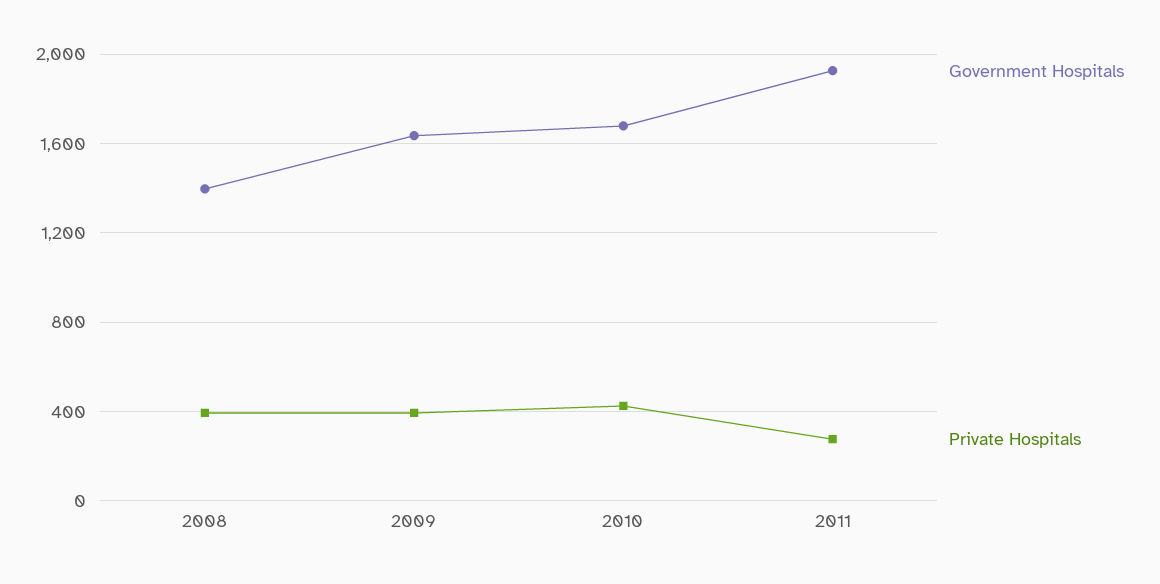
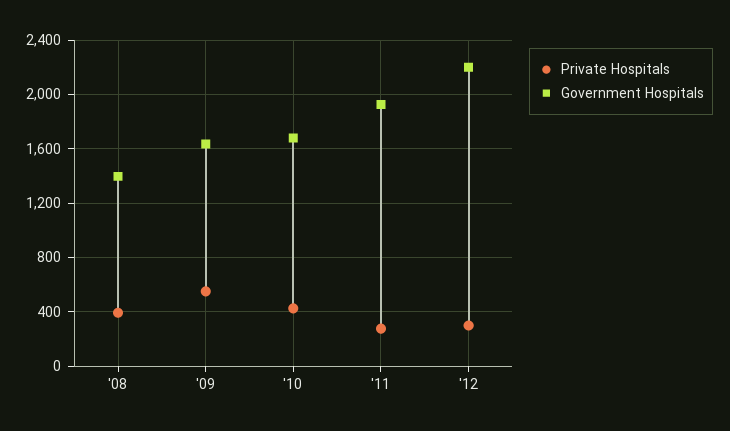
Private Hospitals, 2009: 400 -> 550
Private Hospitals, '12: none -> 300
Government Hospitals, '12: none -> 2200

